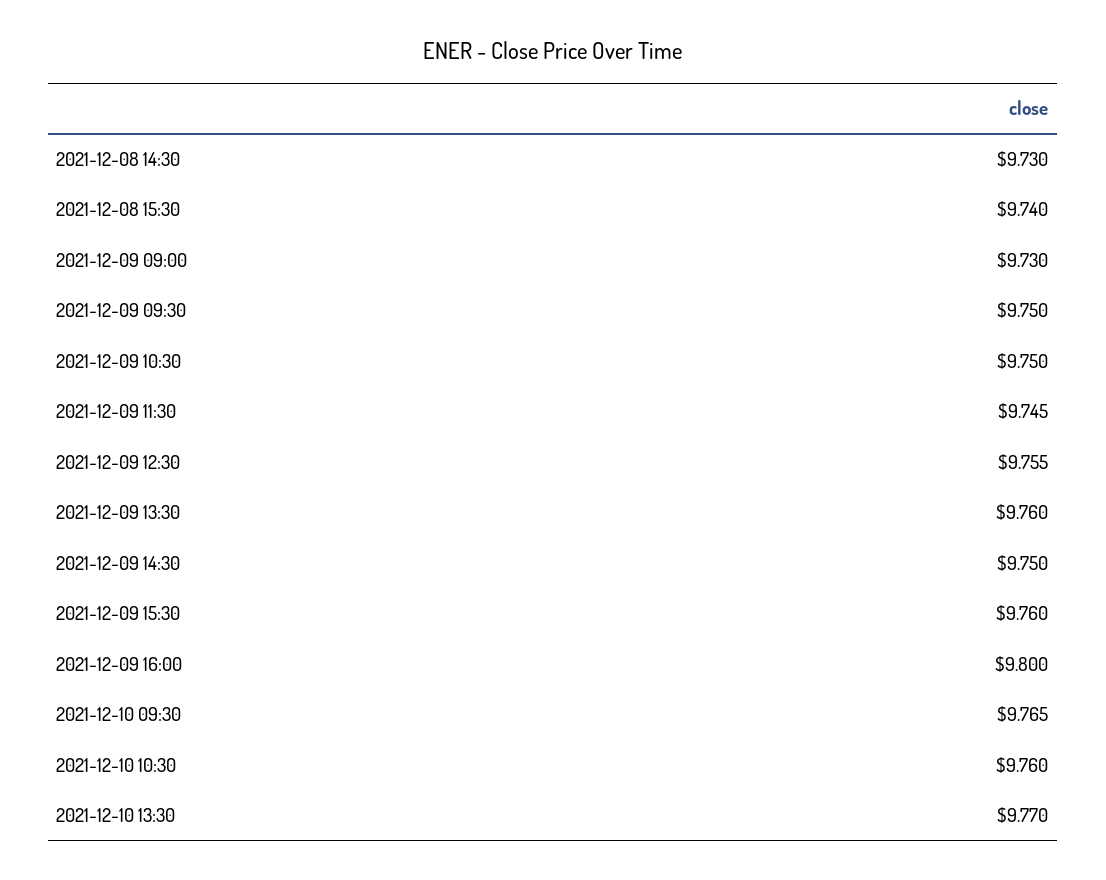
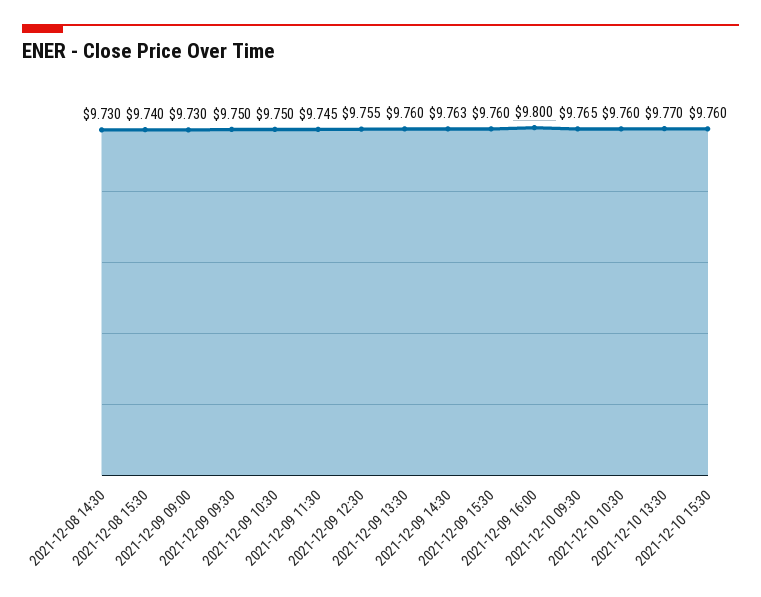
2021-12-09 14:30: 9.75 -> 9.763
2021-12-10 15:30: none -> 9.76

